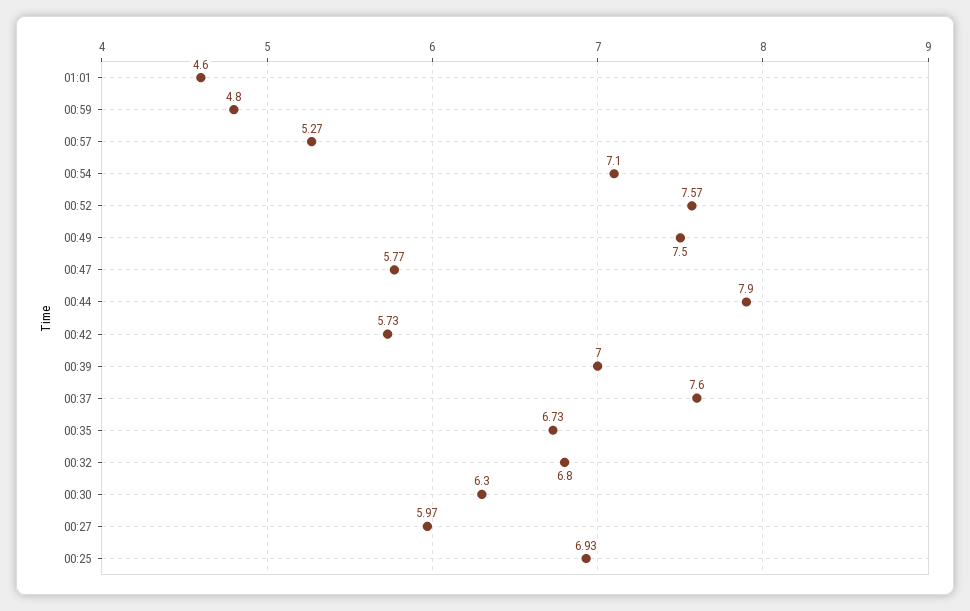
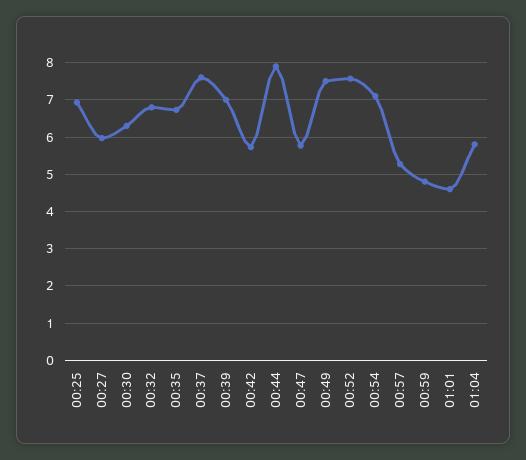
01:04: none -> 5.8

